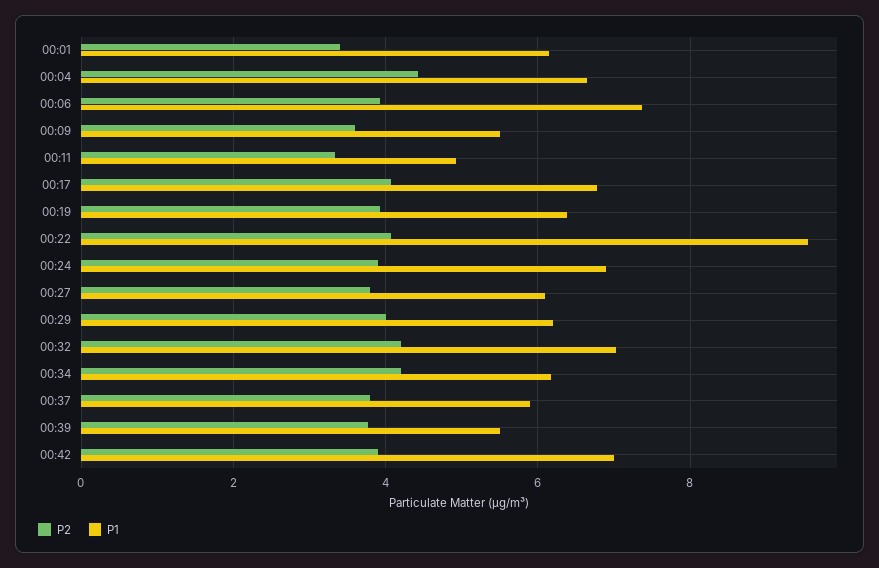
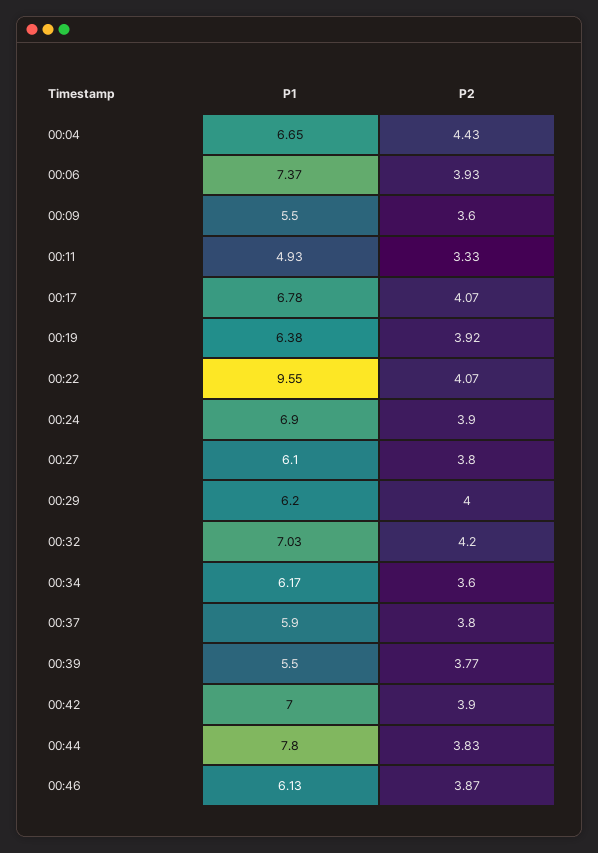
P2, 00:01: 3.4 -> none
P1, 00:01: 6.2 -> none
P2, 00:34: 4.2 -> 3.6
P1, 00:44: none -> 7.8
P2, 00:44: none -> 3.83
P1, 00:46: none -> 6.13
P2, 00:46: none -> 3.87

